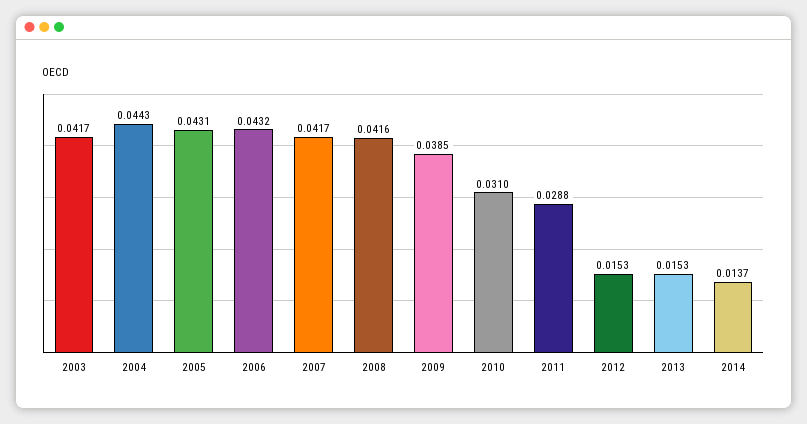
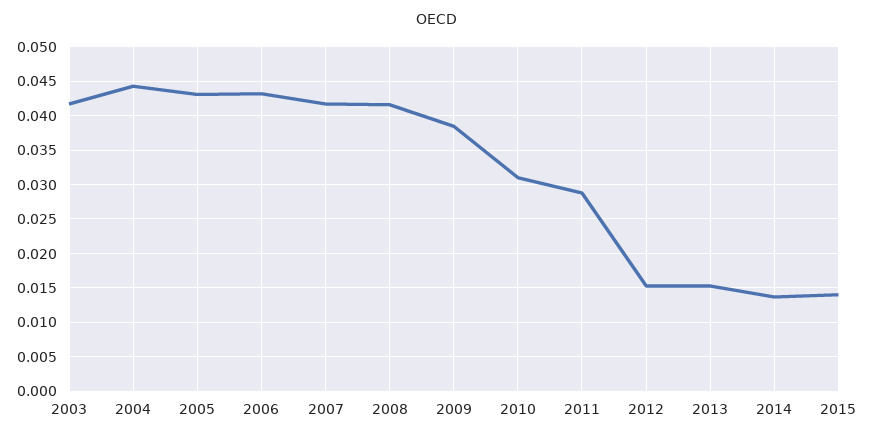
2015: none -> 0.014

